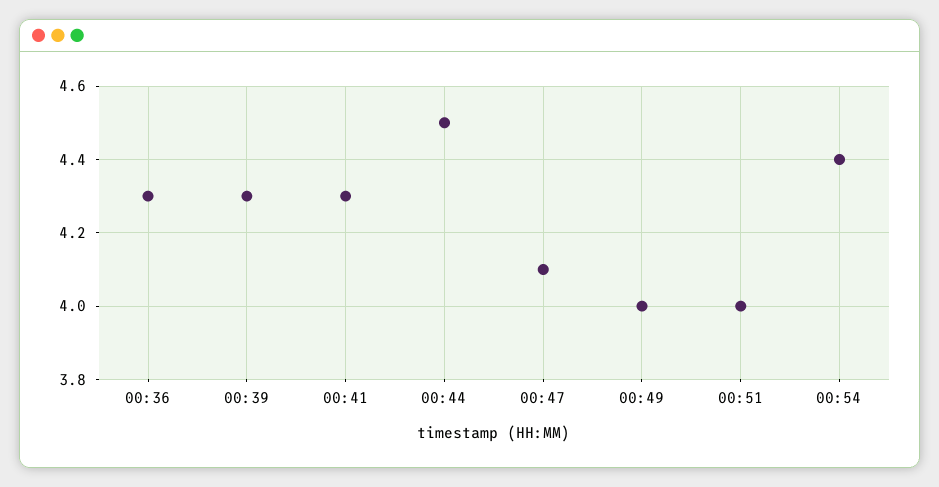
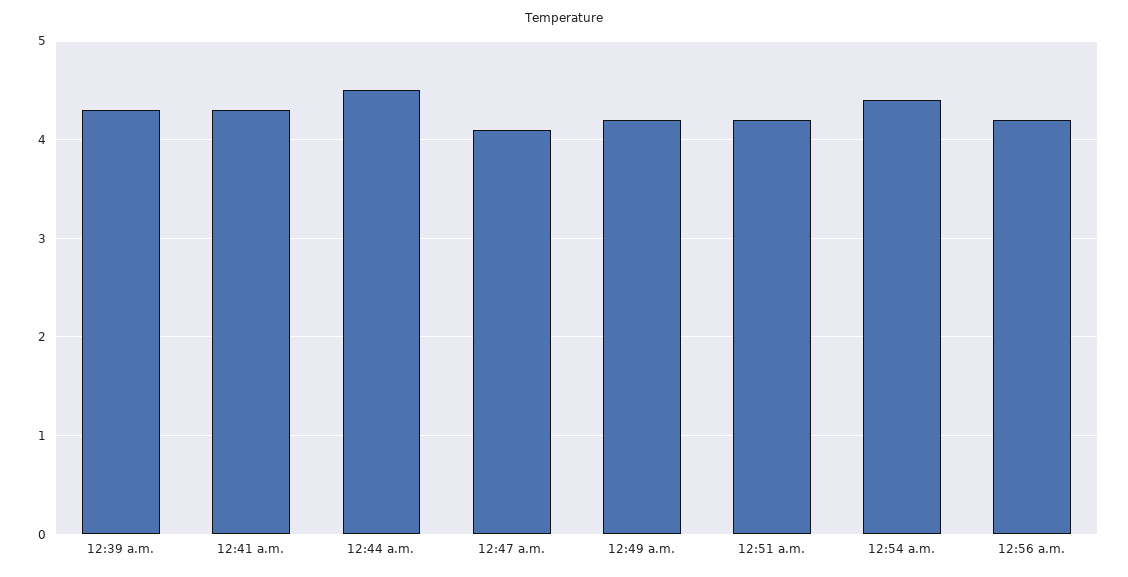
00:36: 4.3 -> none
00:49: 4 -> 4.2
00:51: 4 -> 4.2
12:56 a.m.: none -> 4.2

